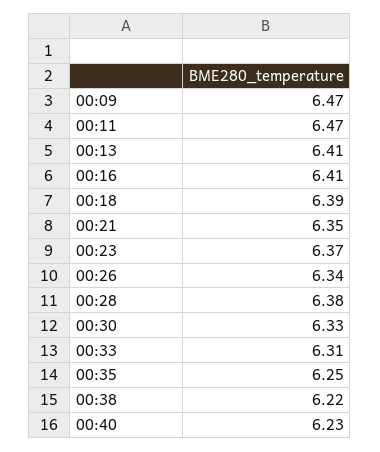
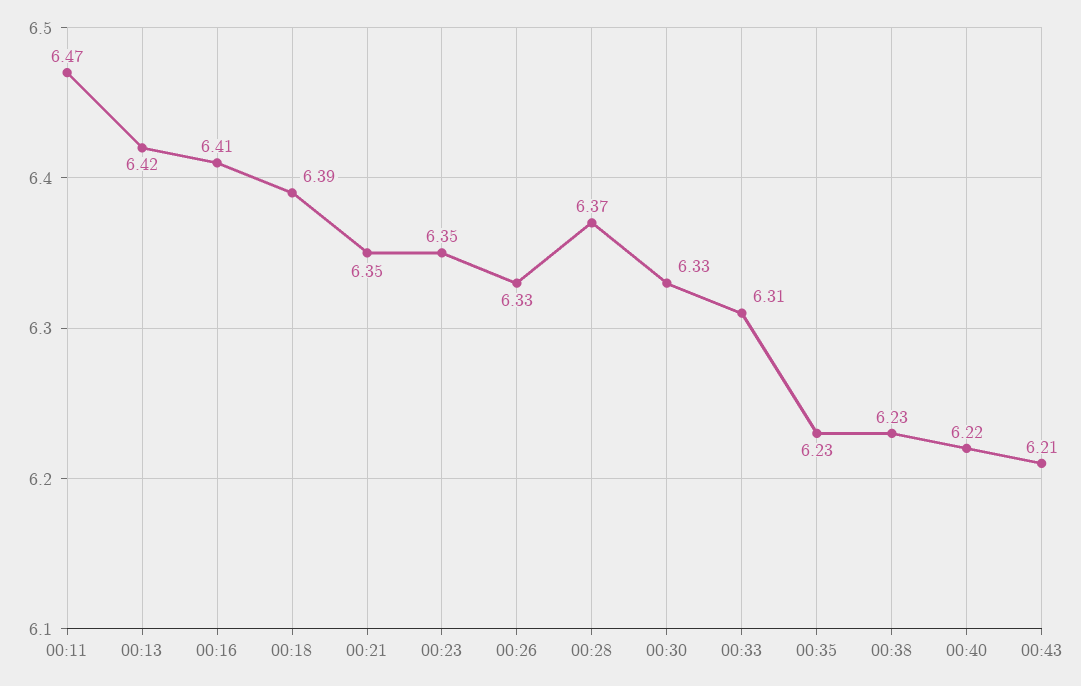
00:09: 6.47 -> none
00:13: 6.41 -> 6.42
00:23: 6.37 -> 6.35
00:26: 6.34 -> 6.33
00:28: 6.38 -> 6.37
00:35: 6.25 -> 6.23
00:38: 6.22 -> 6.23
00:40: 6.23 -> 6.22
00:43: none -> 6.21

